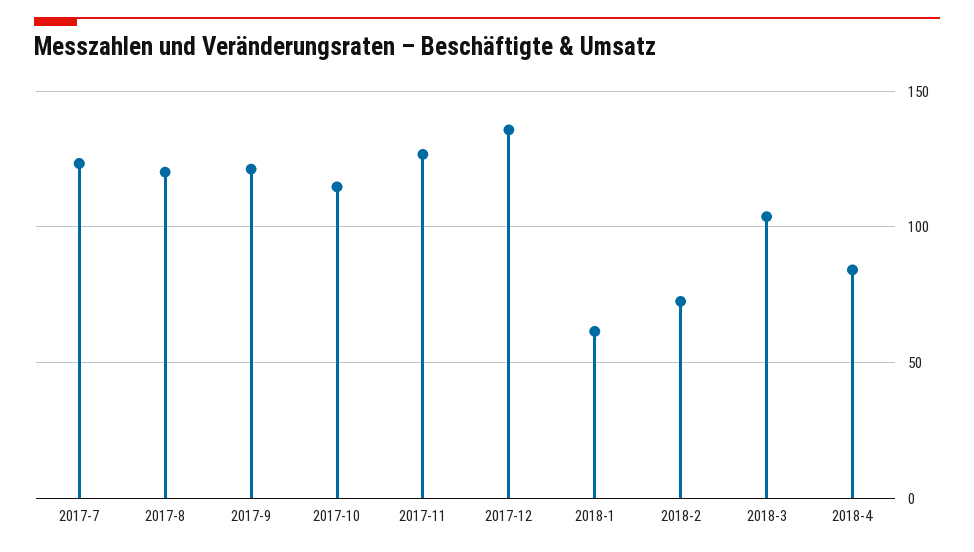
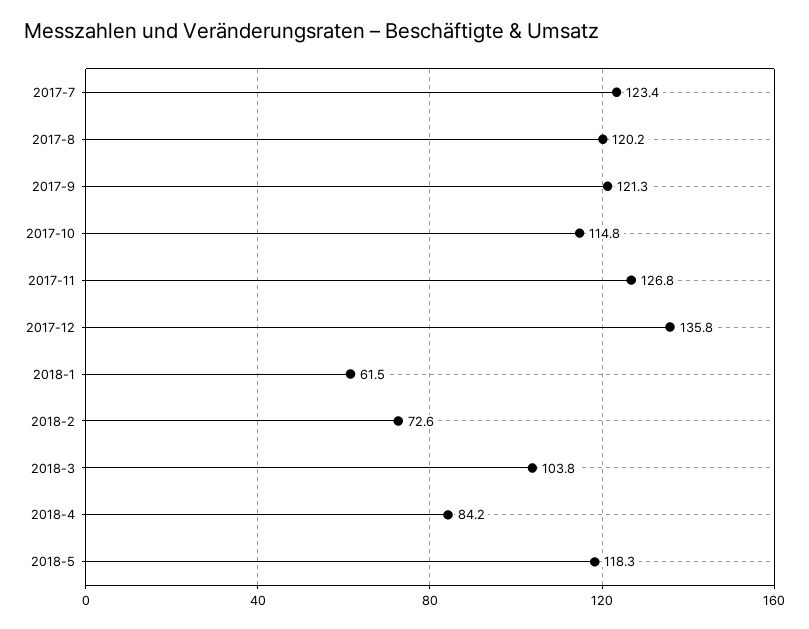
2018-5: none -> 118.3

